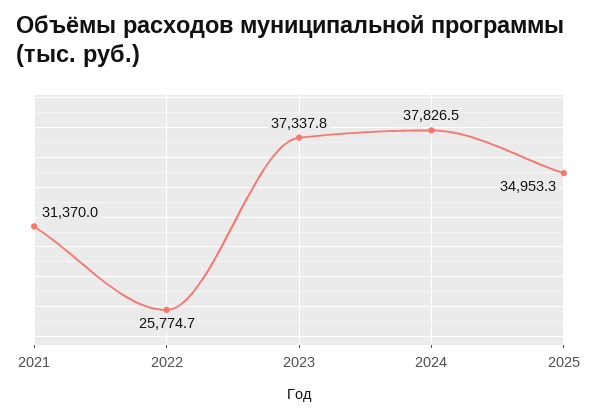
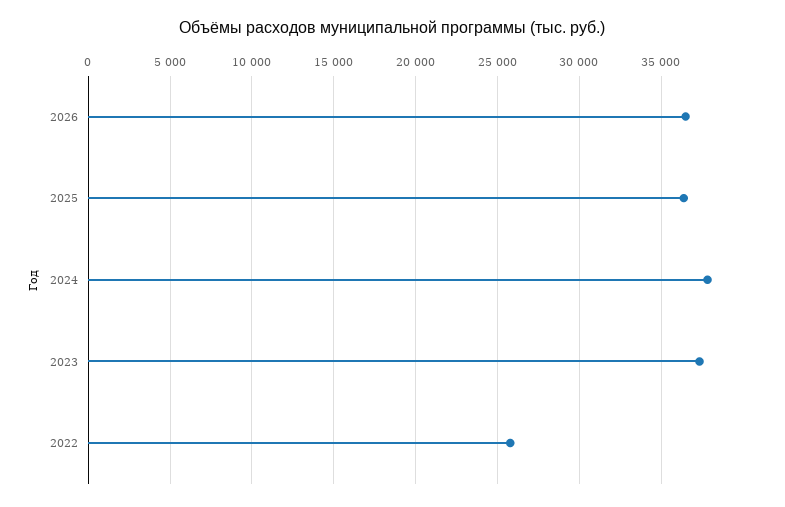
2021: 31370 -> none
2025: 34953.3 -> 36500
2026: none -> 36500

